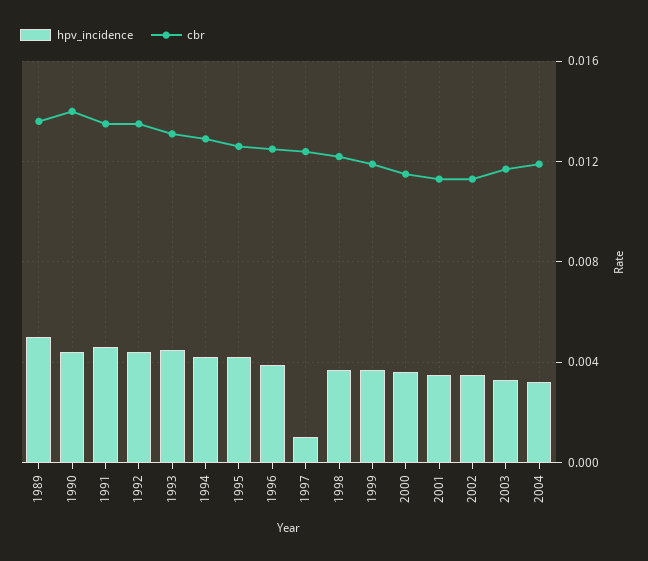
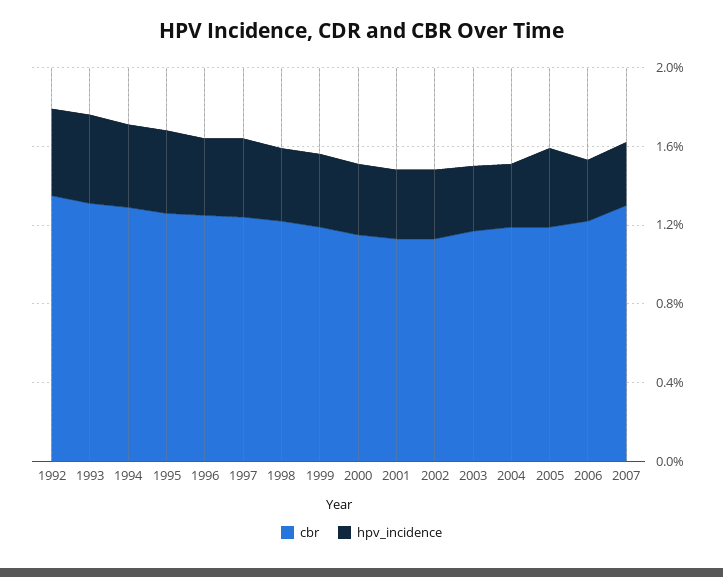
hpv_incidence, 1989: 0.005 -> none
cbr, 1989: 0.0135 -> none
hpv_incidence, 1990: 0.0045 -> none
cbr, 1990: 0.014 -> none
hpv_incidence, 1991: 0.0045 -> none
cbr, 1991: 0.0135 -> none
hpv_incidence, 1997: 0.001 -> 0.004
cbr, 2005: none -> 0.012
hpv_incidence, 2005: none -> 0.004
cbr, 2006: none -> 0.012
hpv_incidence, 2006: none -> 0.003
cbr, 2007: none -> 0.013
hpv_incidence, 2007: none -> 0.003

